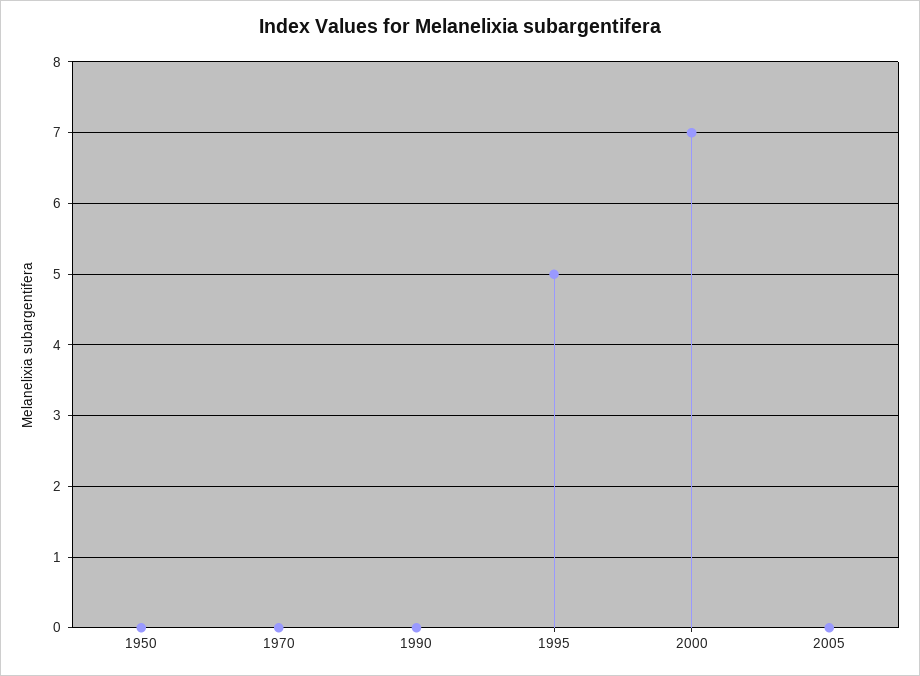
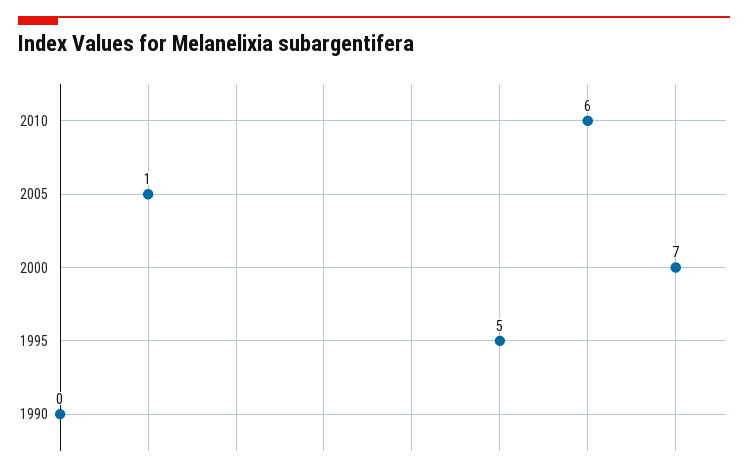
1950: 0 -> none
1970: 0 -> none
2005: 0 -> 1
2010: none -> 6

